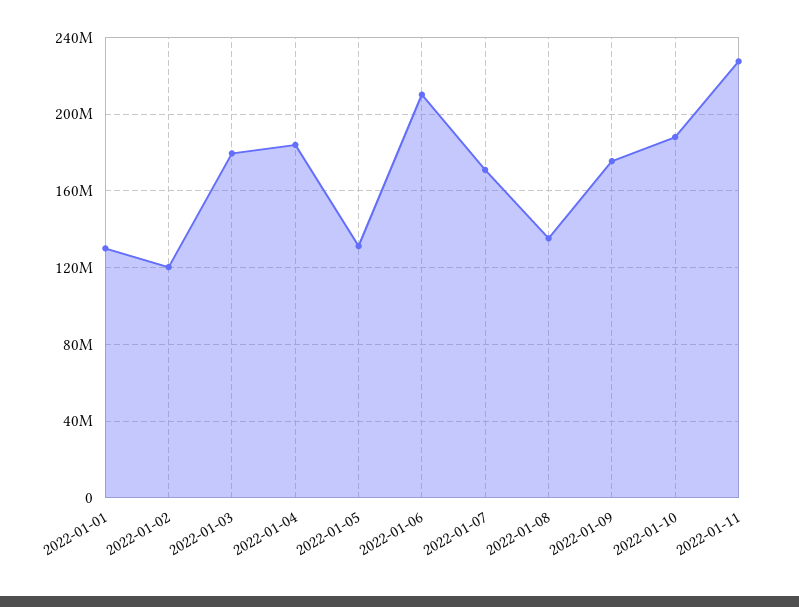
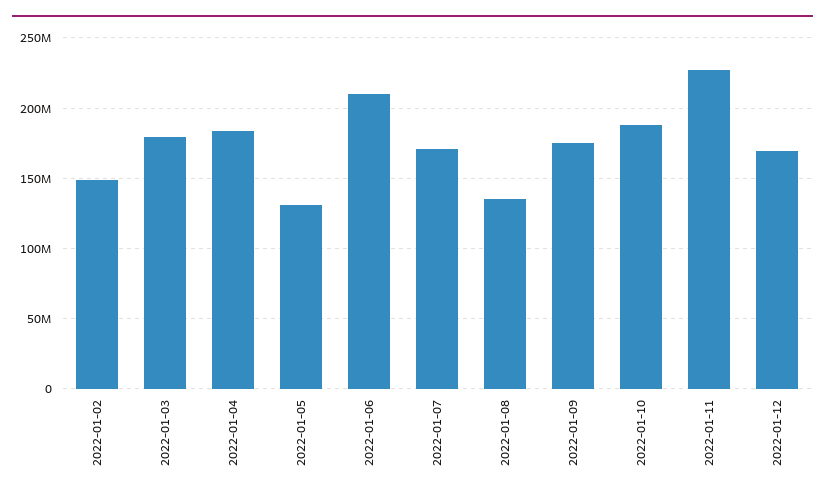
2022-01-01: 130000000 -> none
2022-01-02: 120000000 -> 150000000
2022-01-12: none -> 170000000

